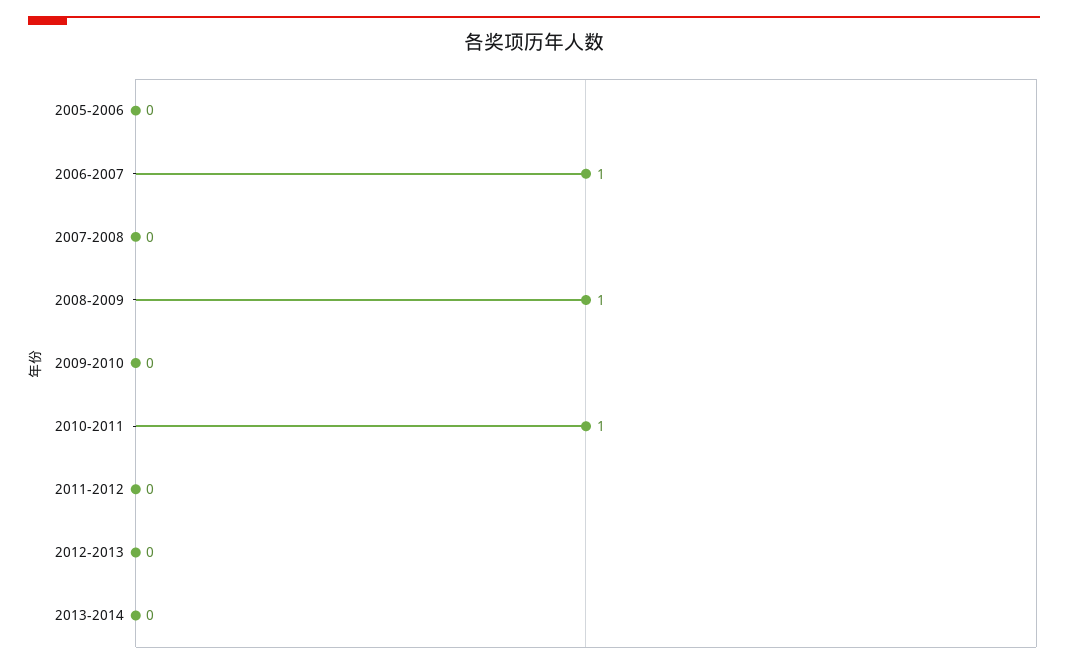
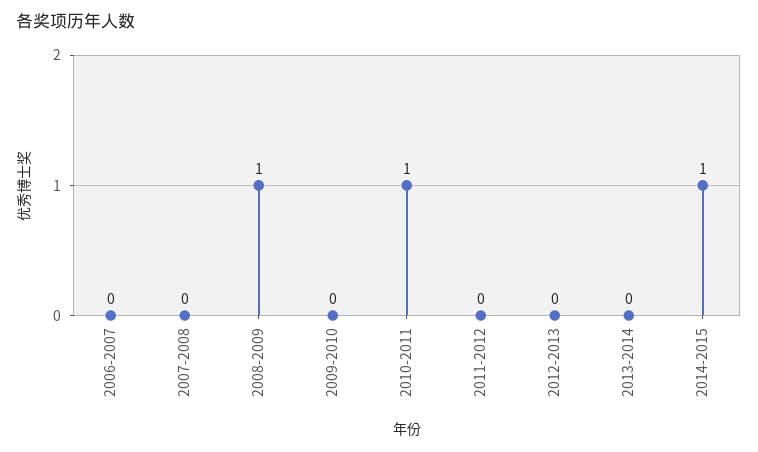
2005-2006: 0 -> none
2006-2007: 1 -> 0
2014-2015: none -> 1

